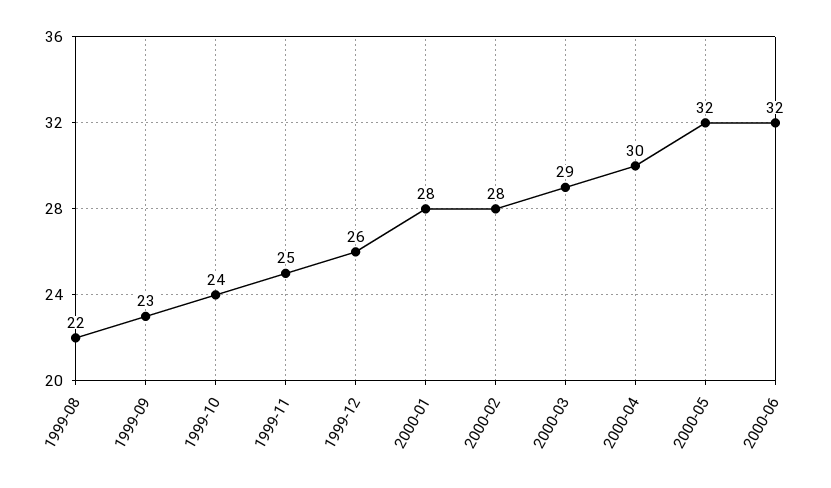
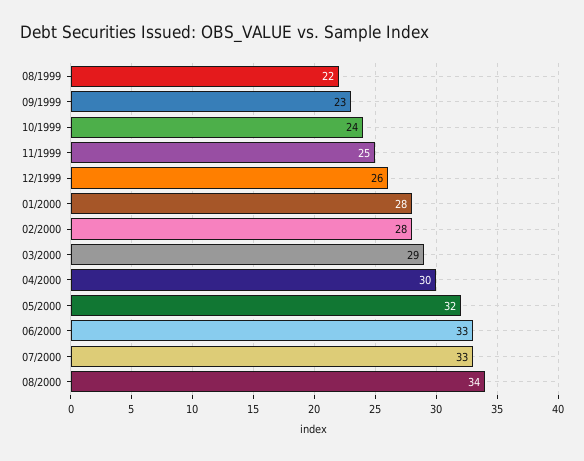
2000-06: 32 -> 33
07/2000: none -> 33
08/2000: none -> 34

